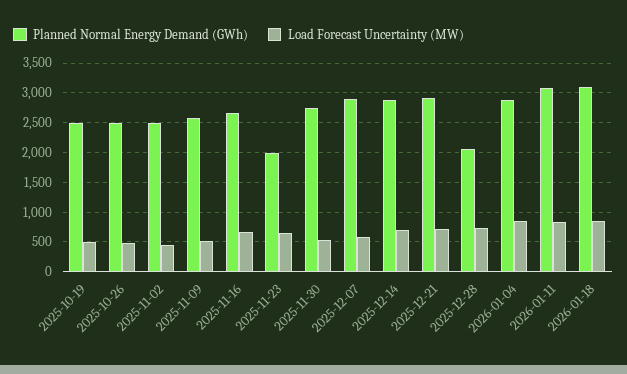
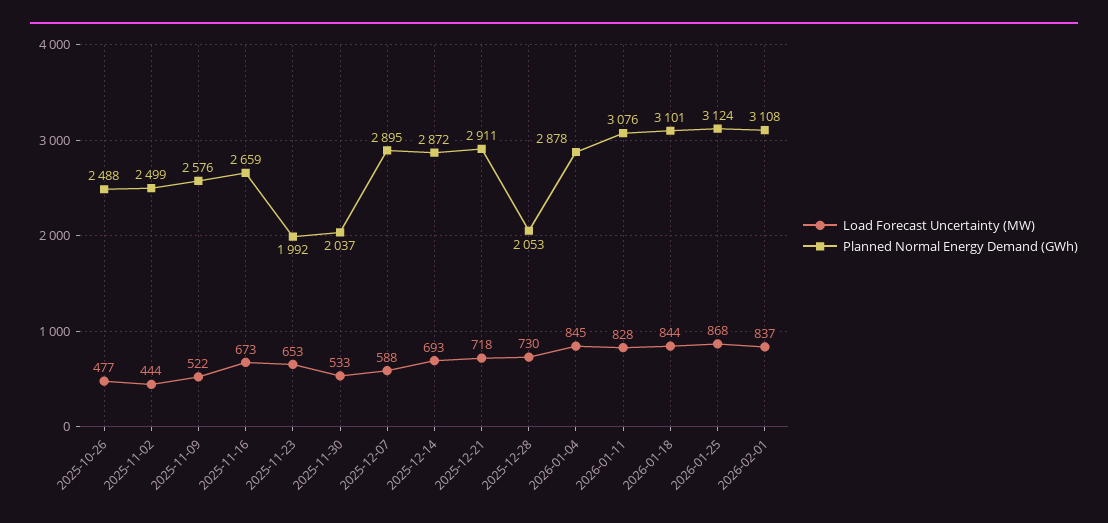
Planned Normal Energy Demand (GWh), 2025-10-19: 2500 -> none
Load Forecast Uncertainty (MW), 2025-10-19: 500 -> none
Planned Normal Energy Demand (GWh), 2025-11-30: 2750 -> 2037
Load Forecast Uncertainty (MW), 2026-01-25: none -> 868
Planned Normal Energy Demand (GWh), 2026-01-25: none -> 3124
Load Forecast Uncertainty (MW), 2026-02-01: none -> 837
Planned Normal Energy Demand (GWh), 2026-02-01: none -> 3108

